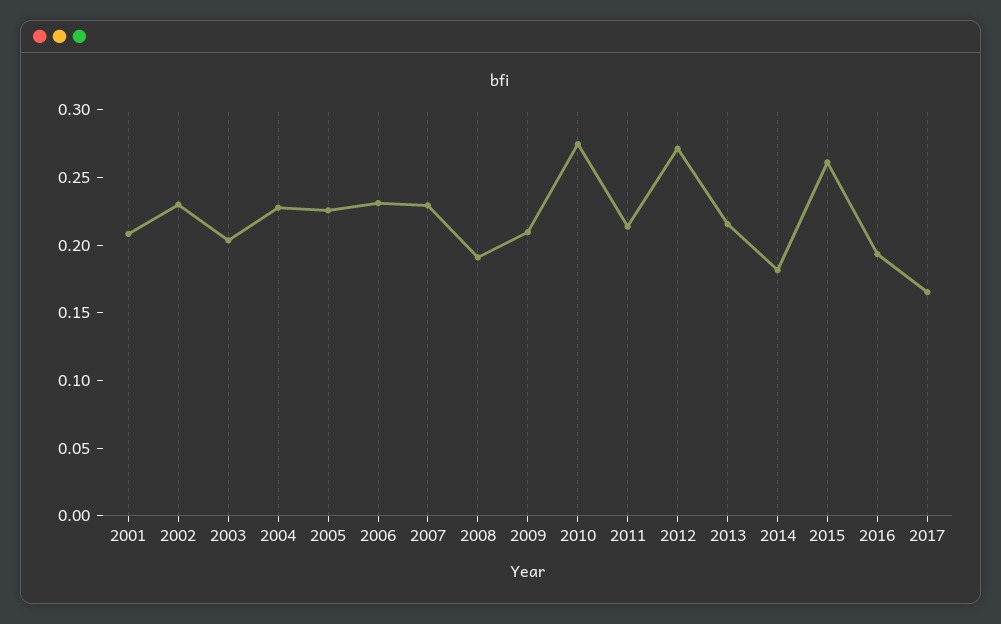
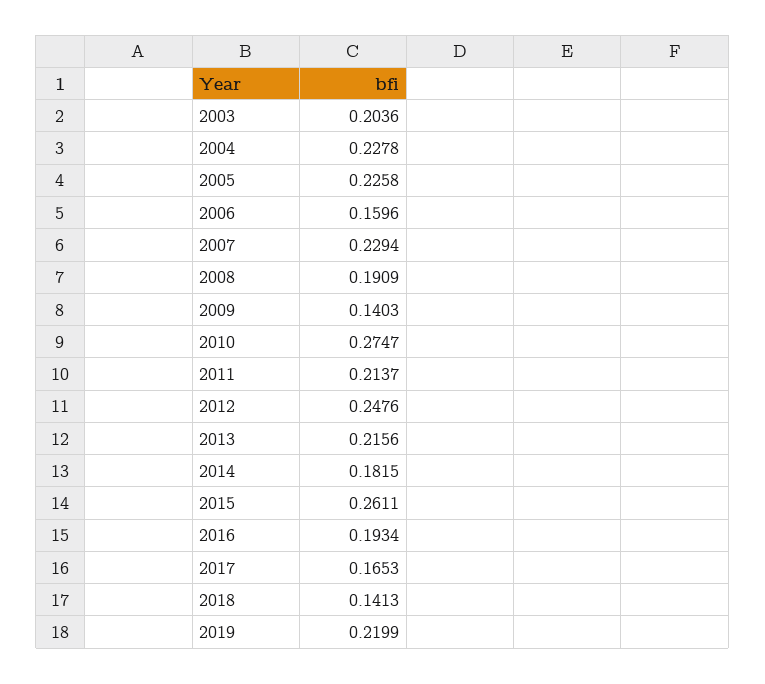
2001: 0.21 -> none
2002: 0.23 -> none
2006: 0.23 -> 0.1596
2009: 0.21 -> 0.1403
2012: 0.27 -> 0.2476
2018: none -> 0.1413
2019: none -> 0.2199

